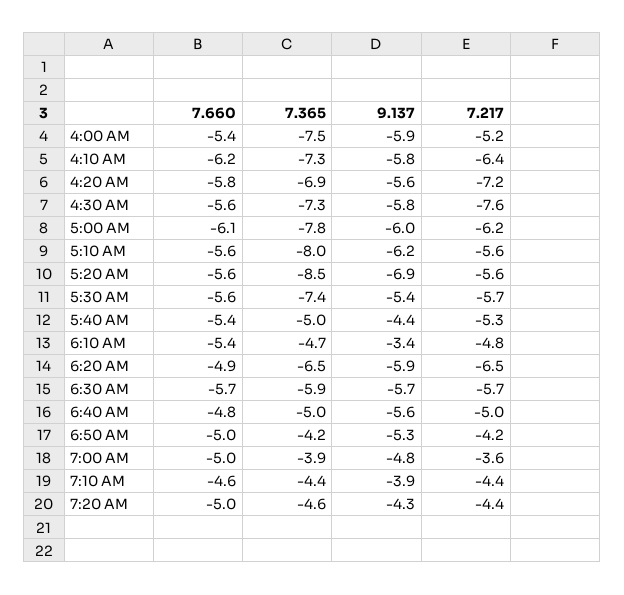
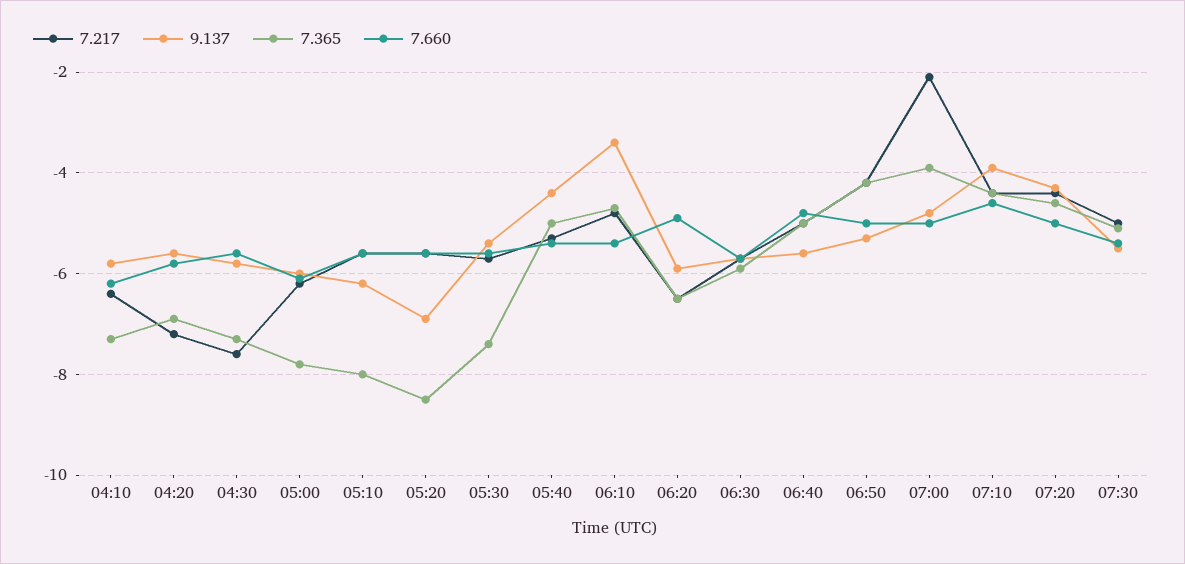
7.660, 4:00 AM: -5.4 -> none
7.365, 4:00 AM: -7.5 -> none
9.137, 4:00 AM: -5.9 -> none
7.217, 4:00 AM: -5.2 -> none
7.217, 7:00 AM: -3.6 -> -2
7.217, 07:30: none -> -5
9.137, 07:30: none -> -5.5
7.365, 07:30: none -> -5
7.660, 07:30: none -> -5.5

